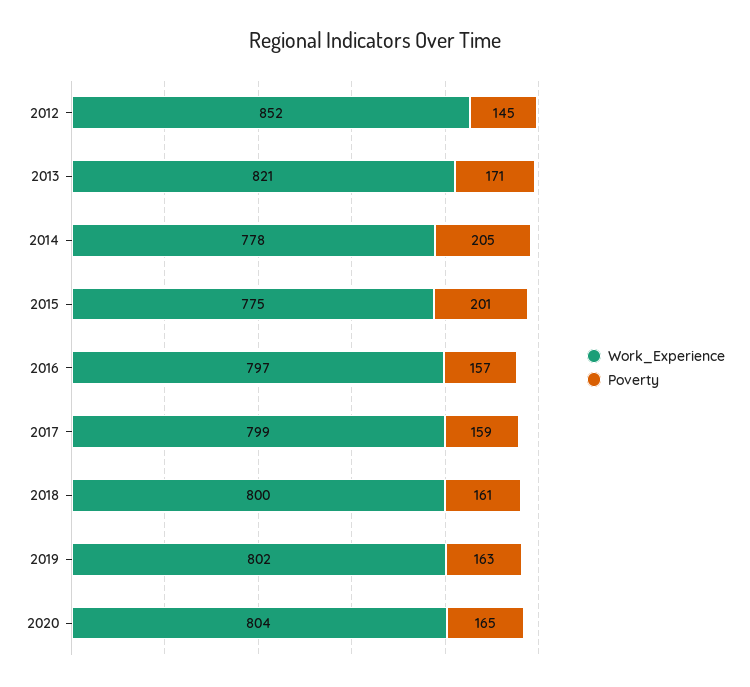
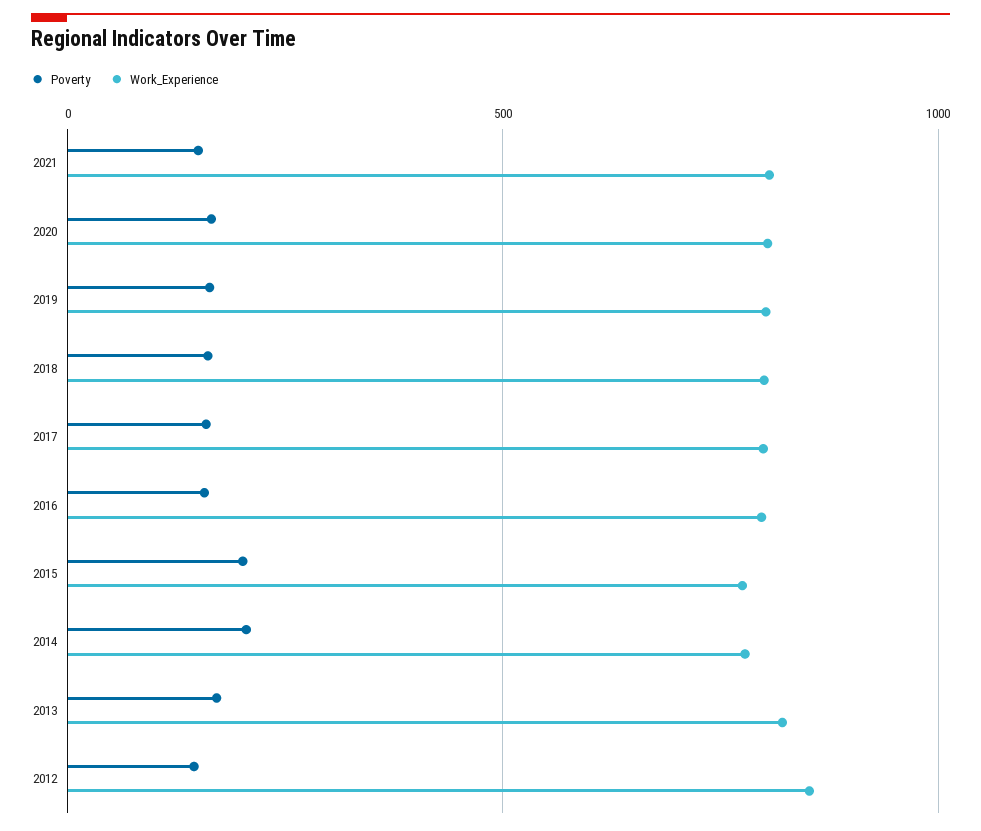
Poverty, 2021: none -> 150
Work_Experience, 2021: none -> 800

